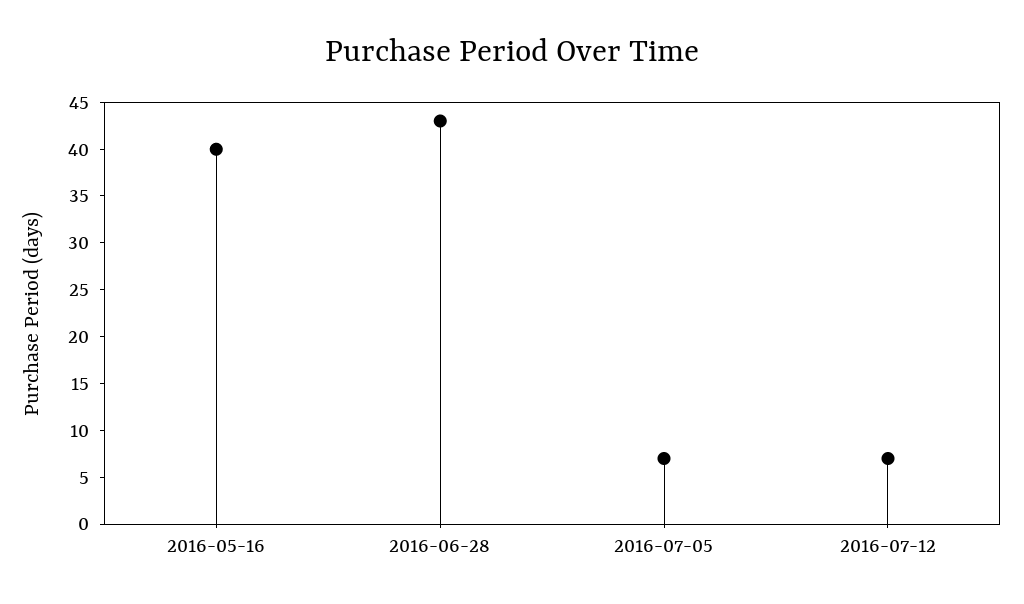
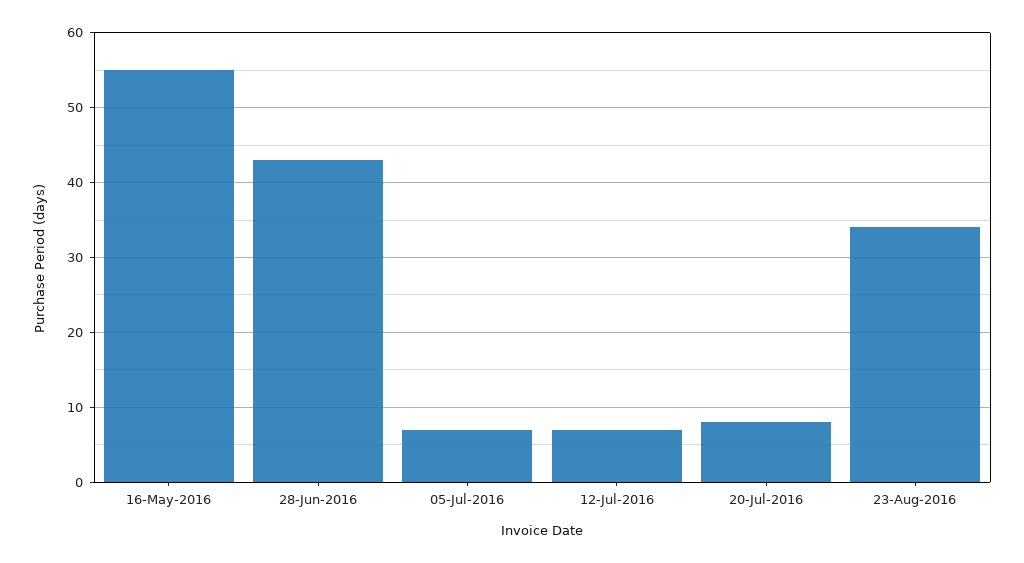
2016-05-16: 40 -> 55
20-Jul-2016: none -> 8
23-Aug-2016: none -> 34

